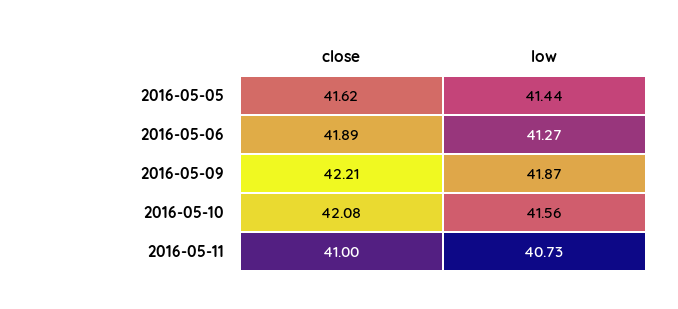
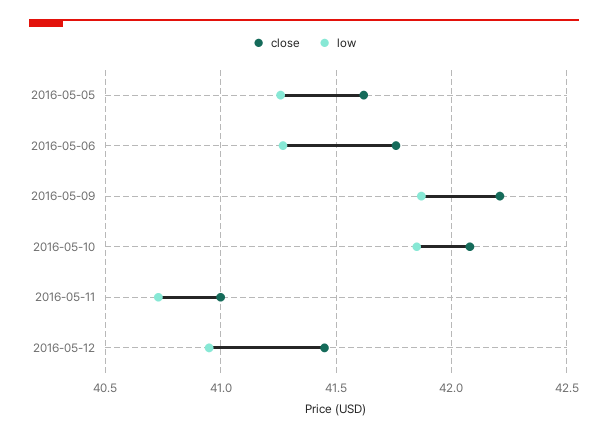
low, 2016-05-05: 41.44 -> 41.25
close, 2016-05-06: 41.89 -> 41.75
low, 2016-05-10: 41.56 -> 41.85
close, 2016-05-12: none -> 41.45
low, 2016-05-12: none -> 40.95

